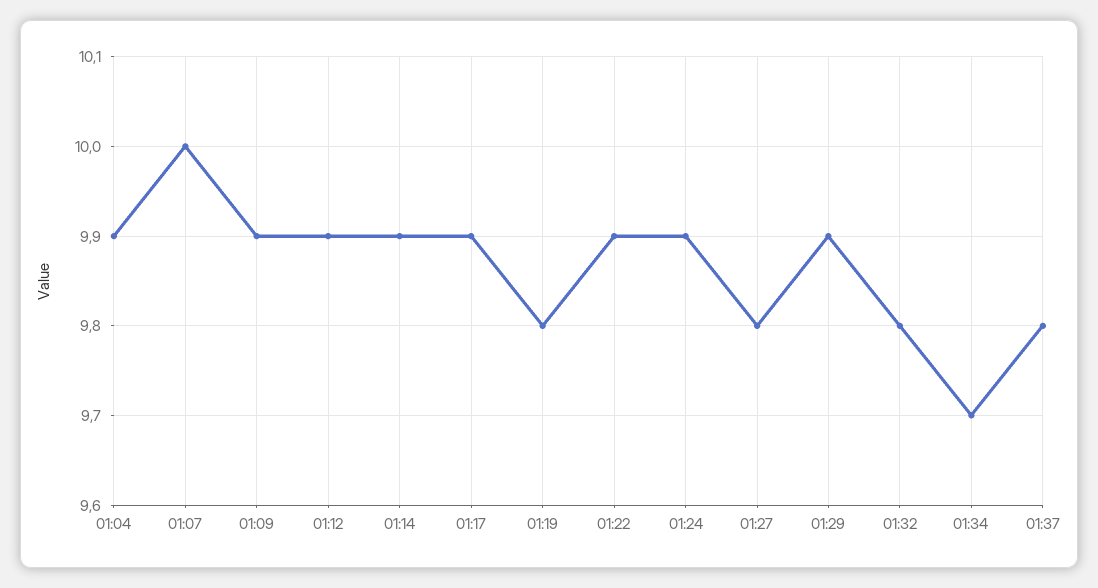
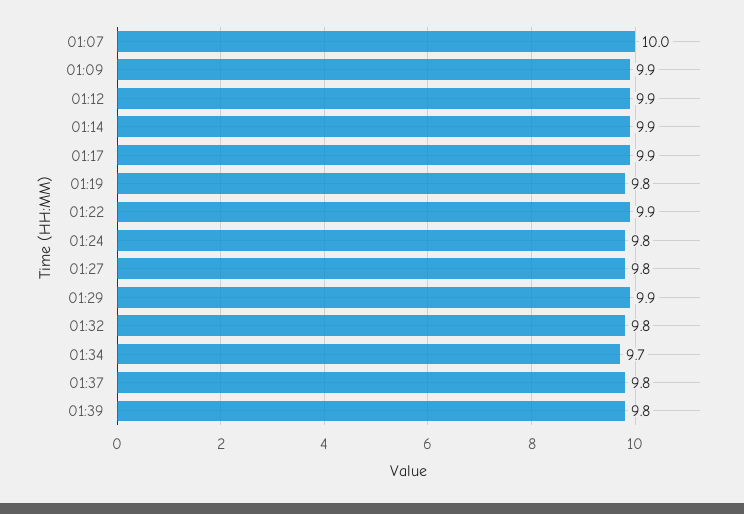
01:04: 9.9 -> none
01:24: 9.9 -> 9.8
01:39: none -> 9.8

